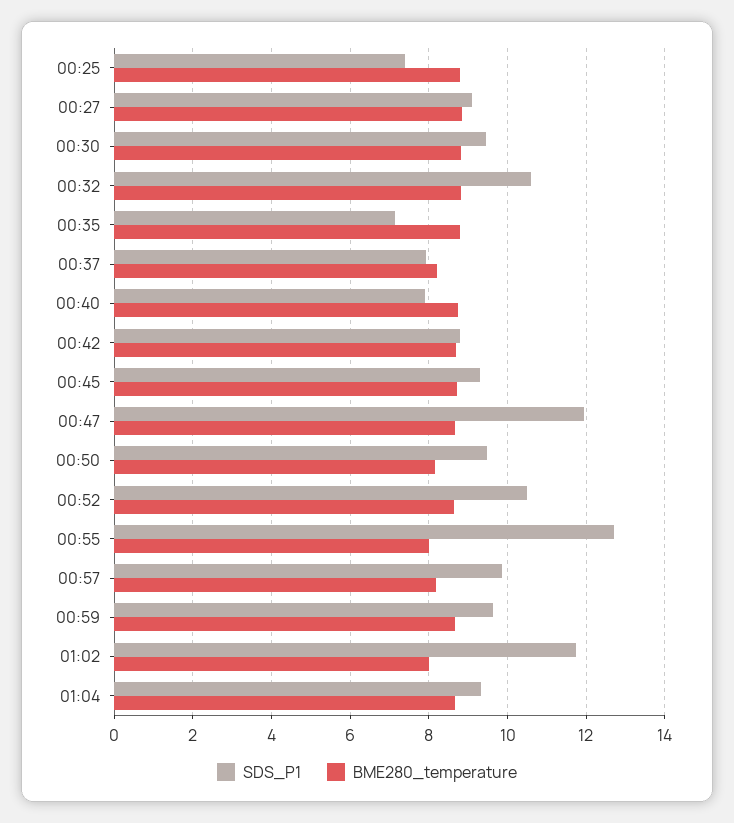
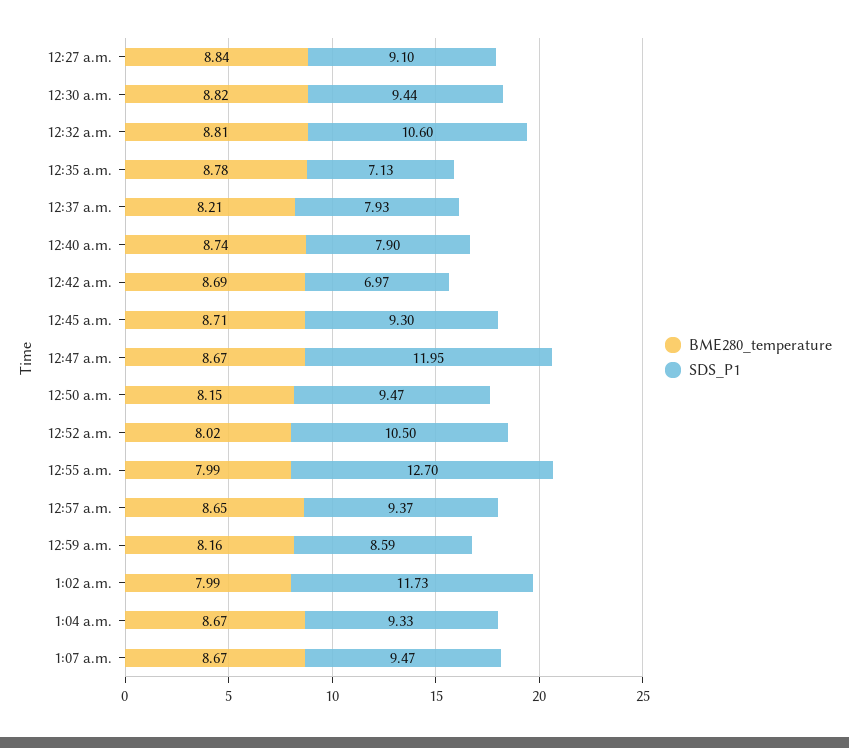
SDS_P1, 00:25: 7.4 -> none
BME280_temperature, 00:25: 8.8 -> none
SDS_P1, 00:42: 8.8 -> 6.97
BME280_temperature, 00:52: 8.6 -> 8.02
SDS_P1, 00:57: 9.8 -> 9.37
BME280_temperature, 00:57: 8.2 -> 8.65
SDS_P1, 00:59: 9.6 -> 8.59
BME280_temperature, 00:59: 8.6 -> 8.16
BME280_temperature, 1:07 a.m.: none -> 8.67
SDS_P1, 1:07 a.m.: none -> 9.47

